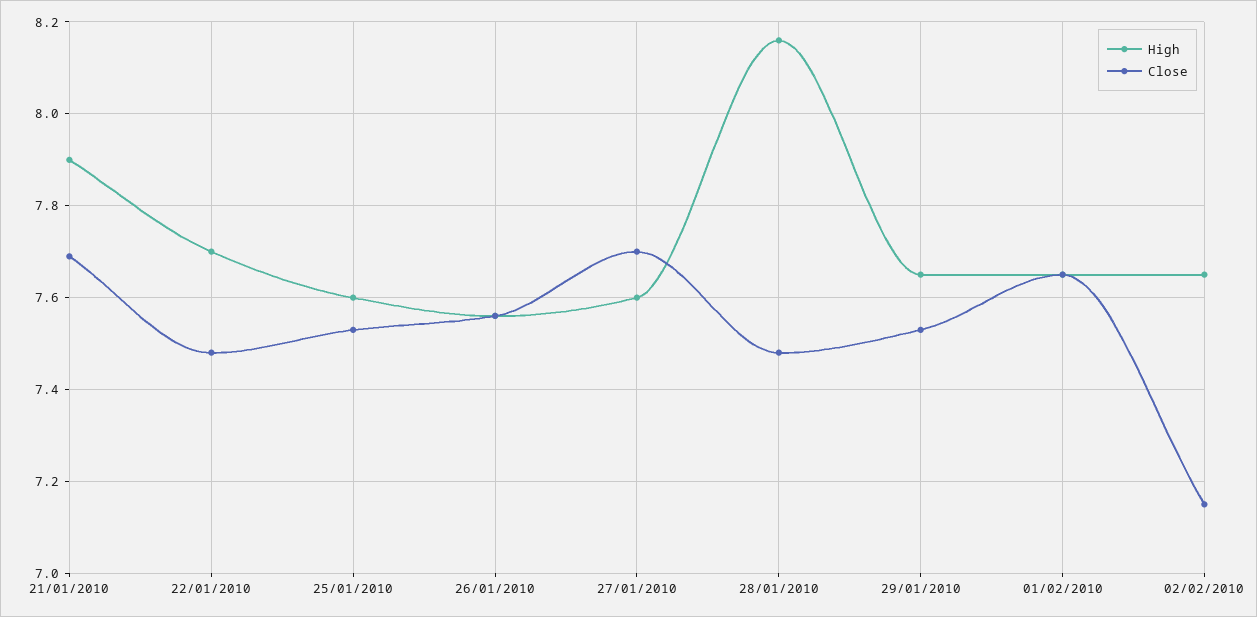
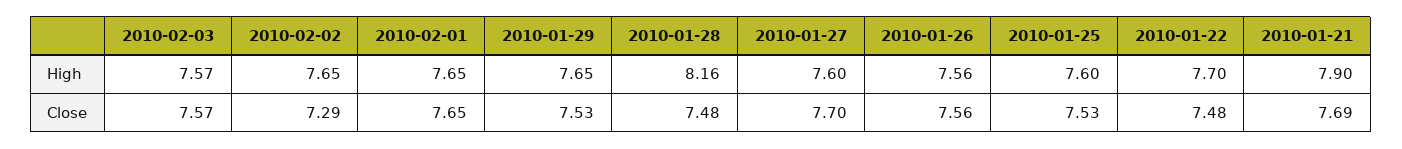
Close, 02/02/2010: 7.15 -> 7.29
High, 2010-02-03: none -> 7.57
Close, 2010-02-03: none -> 7.57

